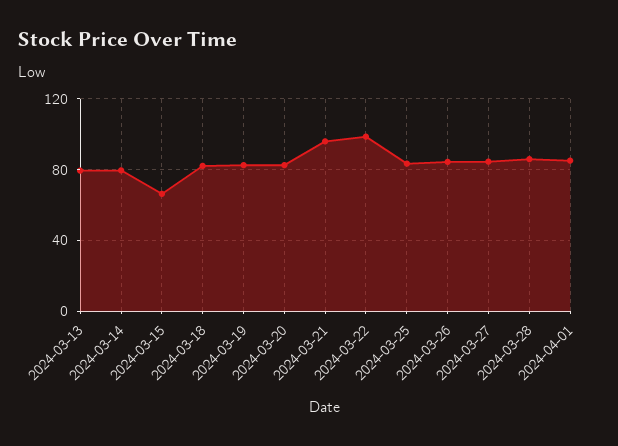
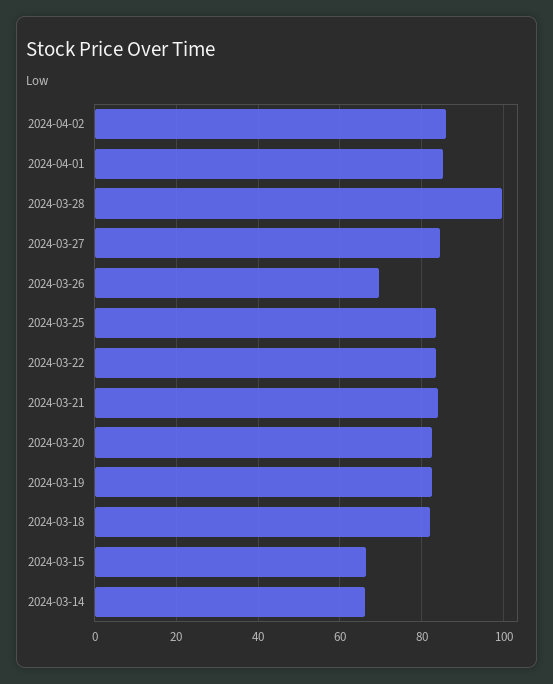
2024-03-13: 80 -> none
2024-03-14: 80 -> 66
2024-03-21: 95 -> 84
2024-03-22: 100 -> 84
2024-03-26: 85 -> 70
2024-03-28: 85 -> 100
2024-04-02: none -> 86

